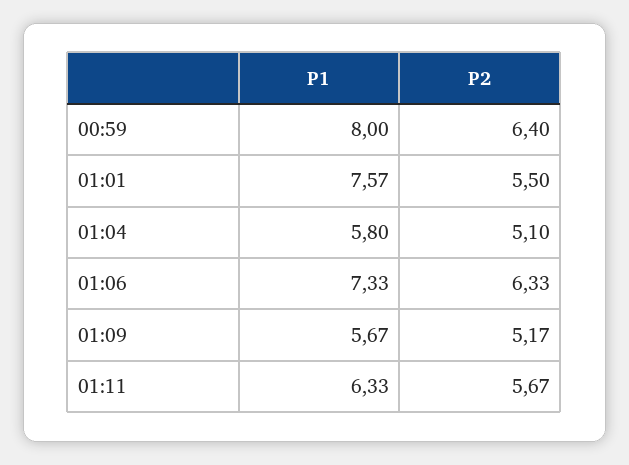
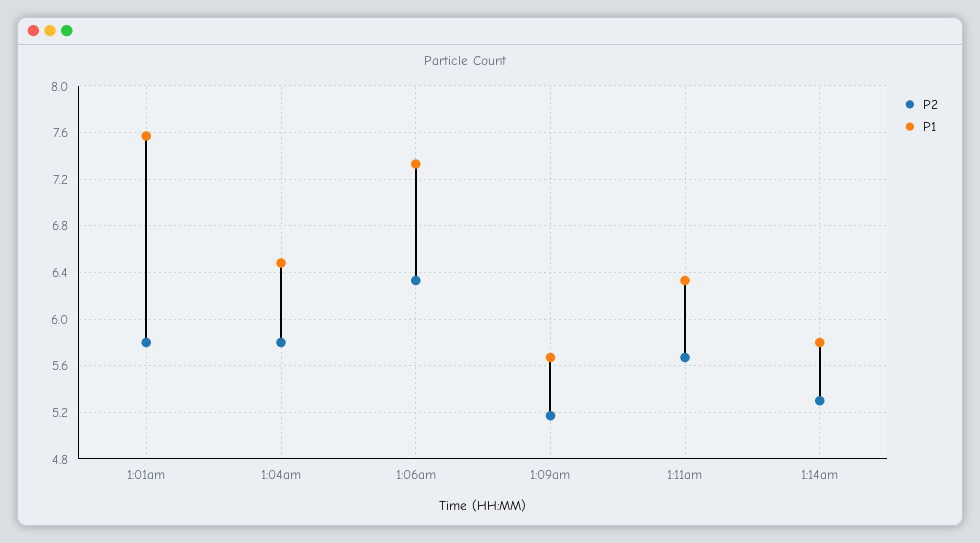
P1, 00:59: 8 -> none
P2, 00:59: 6.4 -> none
P2, 01:01: 5.5 -> 5.8
P1, 01:04: 5.8 -> 6.5
P2, 01:04: 5.1 -> 5.8
P2, 1:14am: none -> 5.3
P1, 1:14am: none -> 5.8

